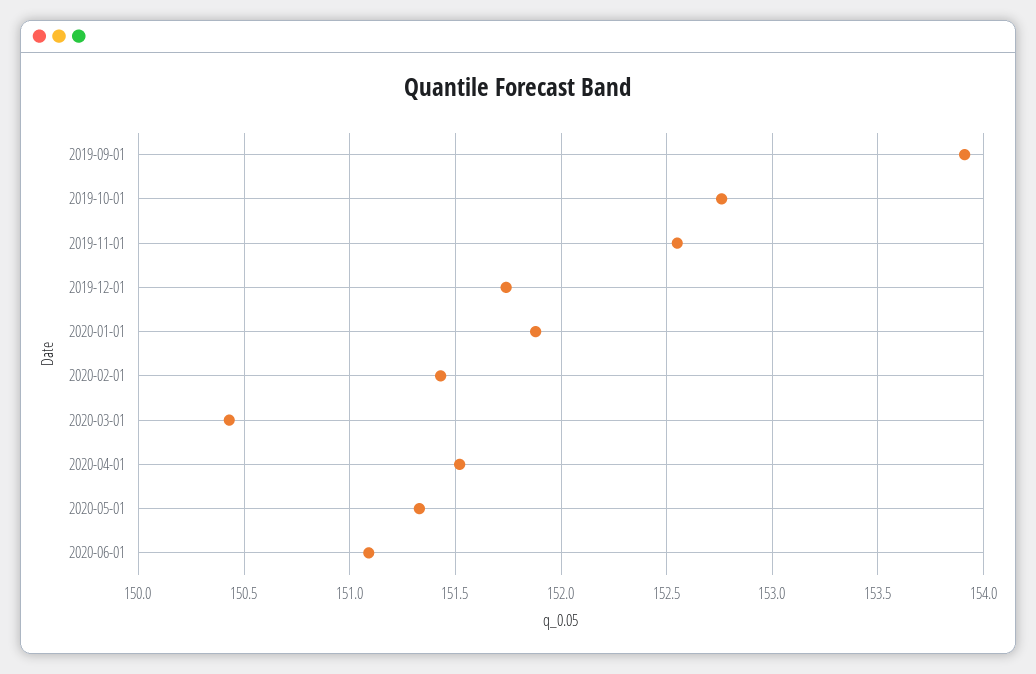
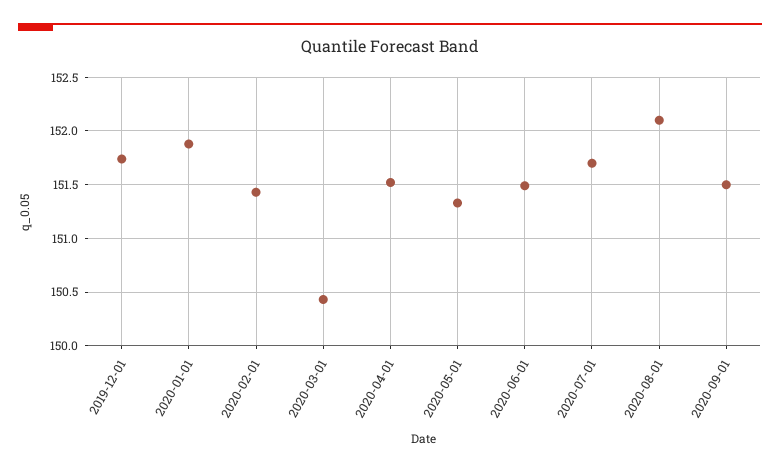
2019-09-01: 153.9 -> none
2019-10-01: 152.75 -> none
2019-11-01: 152.55 -> none
2020-06-01: 151.1 -> 151.5
2020-07-01: none -> 151.7
2020-08-01: none -> 152.1
2020-09-01: none -> 151.5

